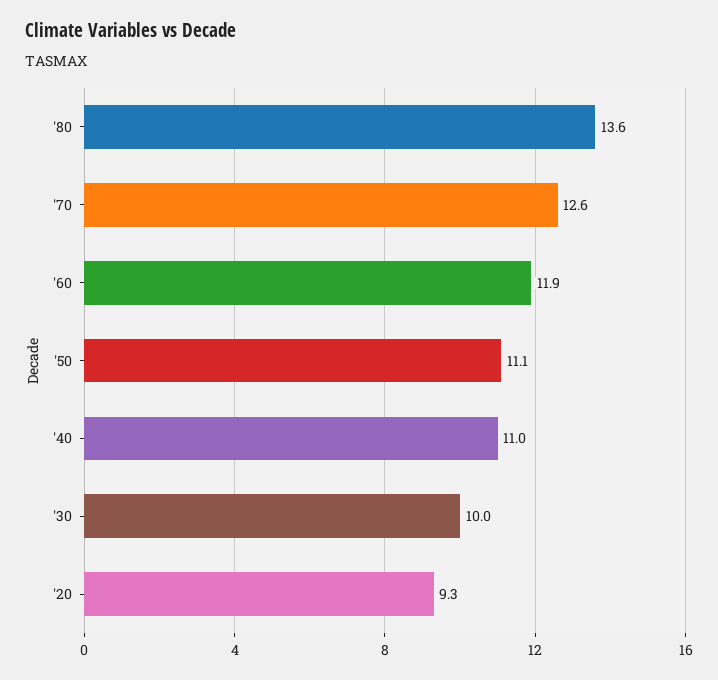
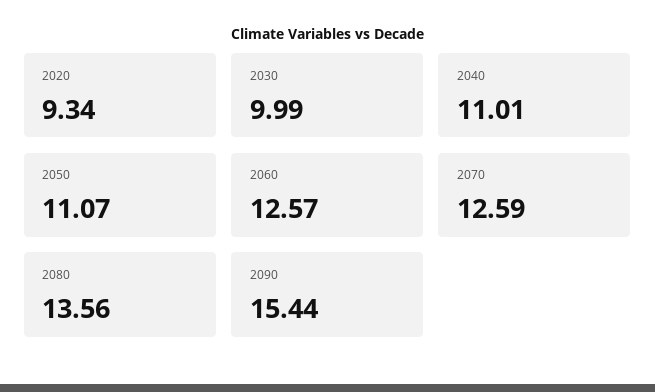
'60: 11.9 -> 12.57
2090: none -> 15.44

